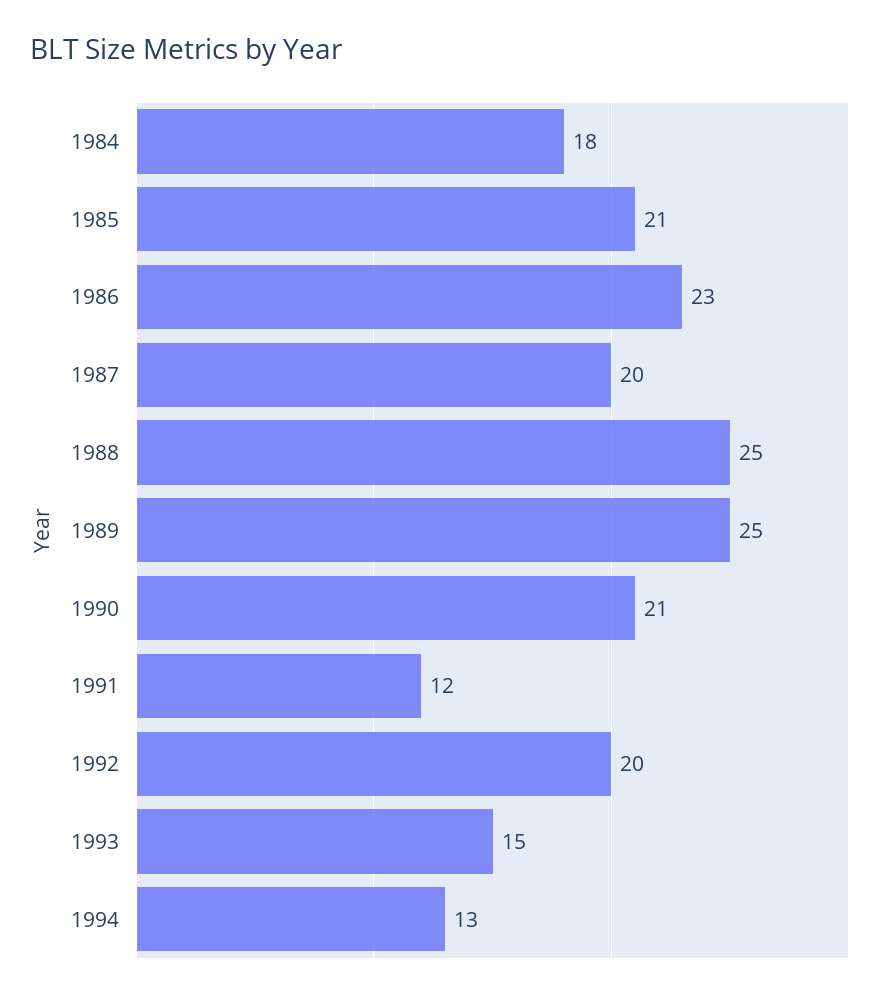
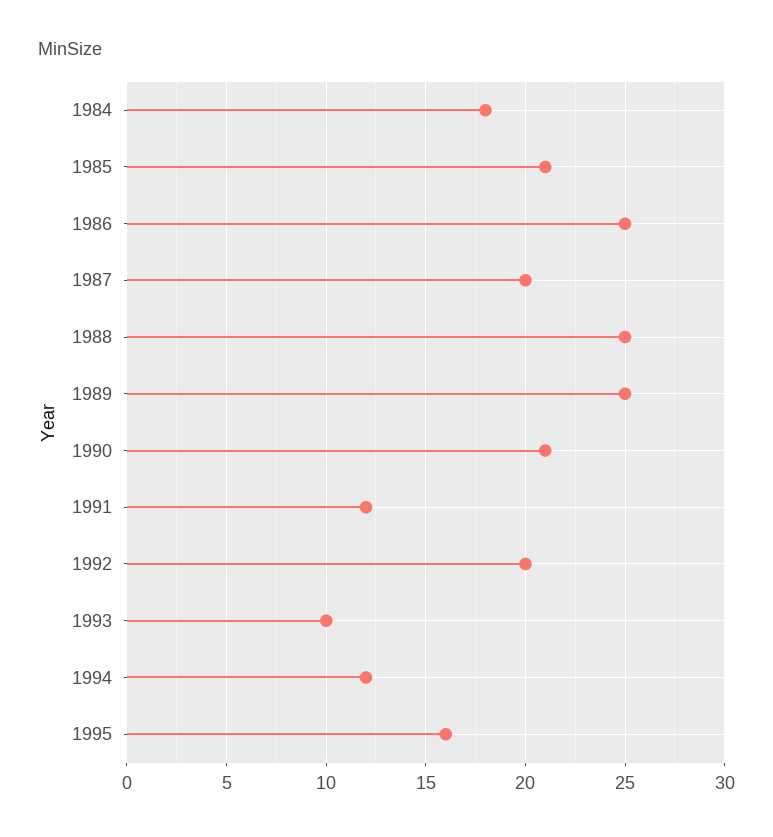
1986: 23 -> 25
1993: 15 -> 10
1994: 13 -> 12
1995: none -> 16

